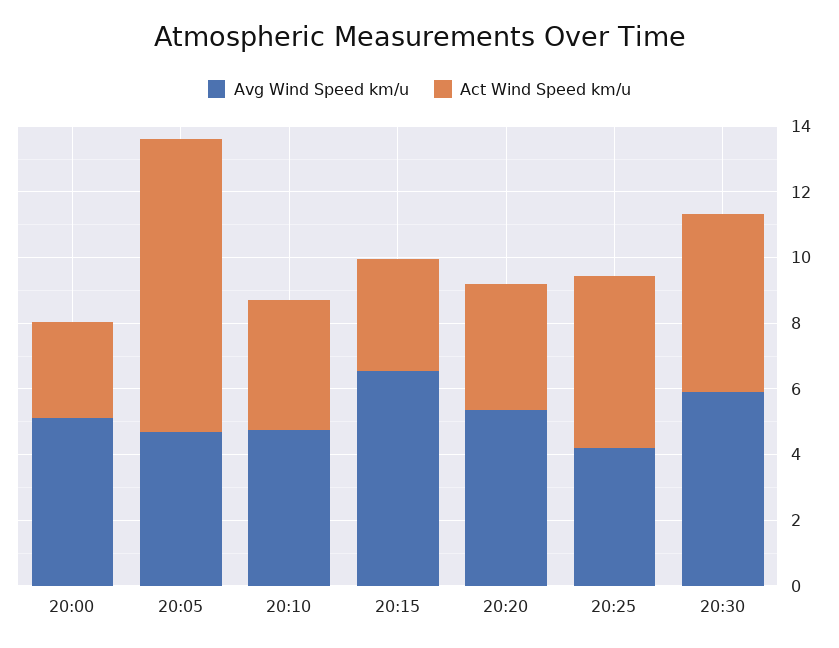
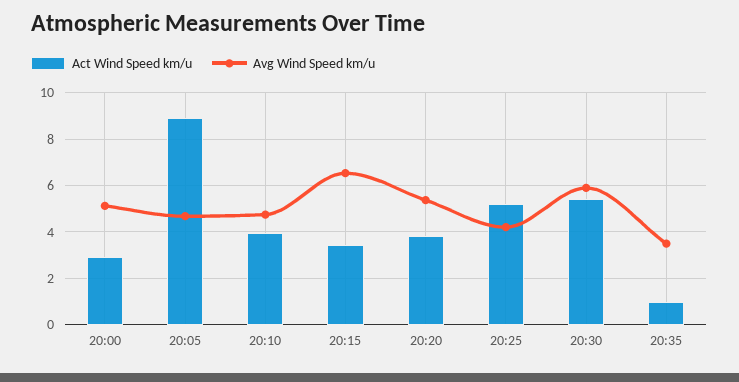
Act Wind Speed km/u, 20:35: none -> 1
Avg Wind Speed km/u, 20:35: none -> 3.5

